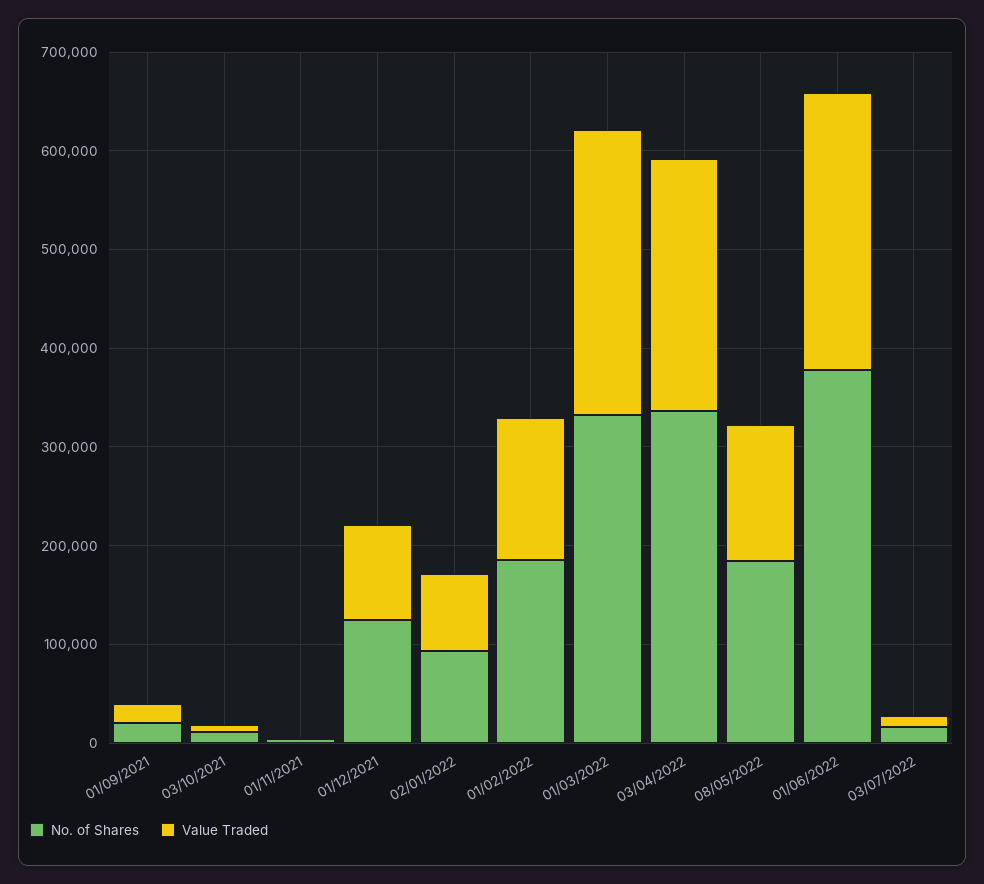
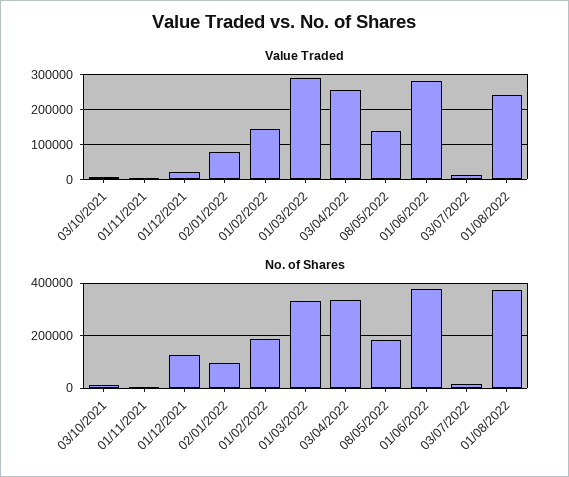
No. of Shares, 01/09/2021: 20000 -> none
Value Traded, 01/09/2021: 20000 -> none
Value Traded, 01/12/2021: 100000 -> 20000
Value Traded, 01/08/2022: none -> 240000
No. of Shares, 01/08/2022: none -> 375000

